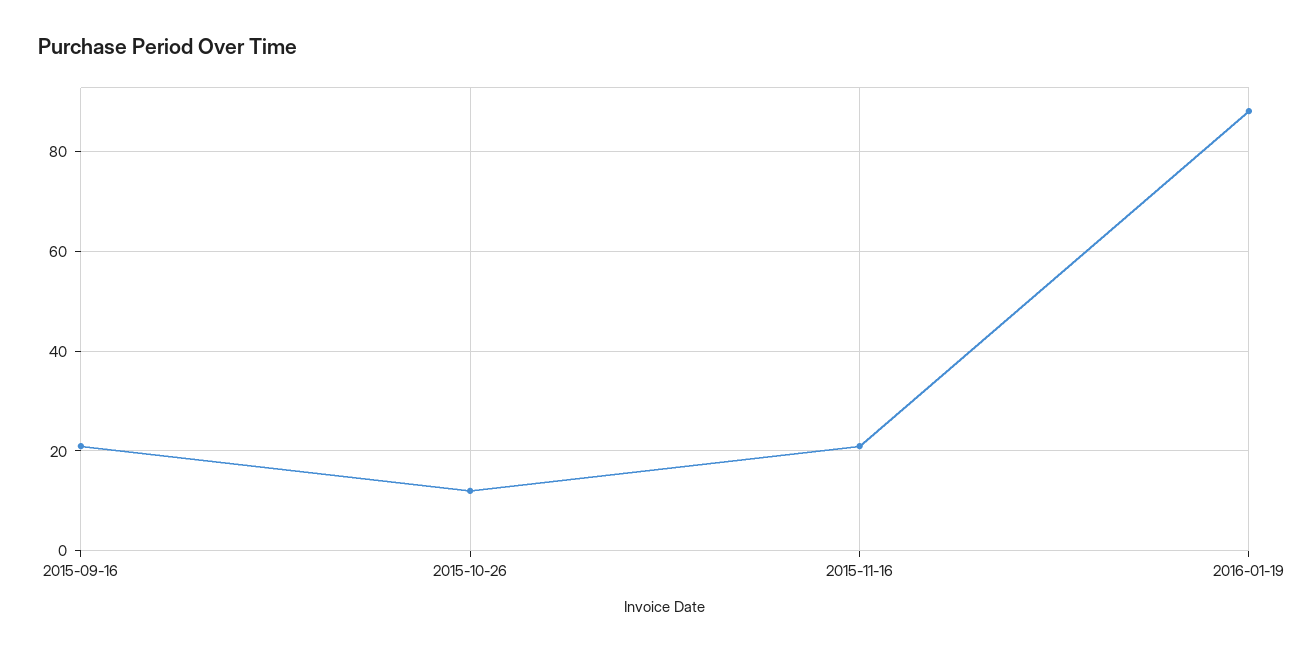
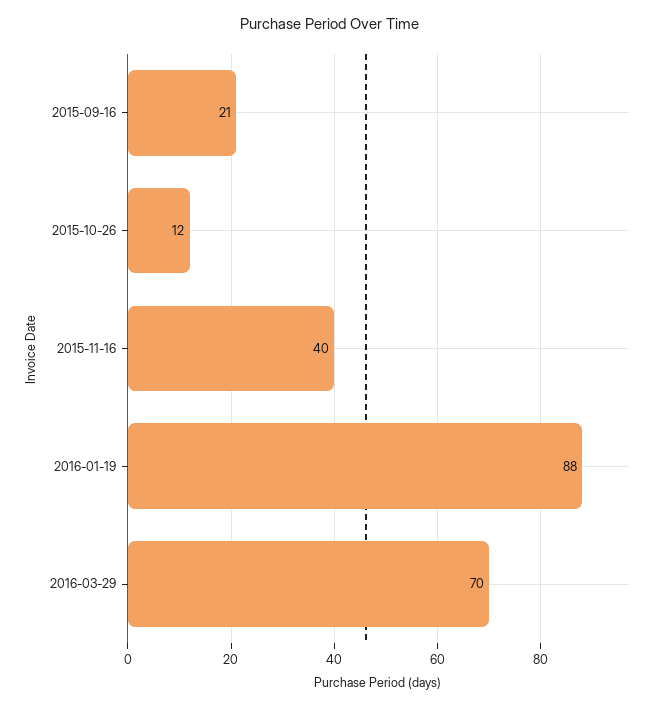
2015-11-16: 20 -> 40
2016-03-29: none -> 70

